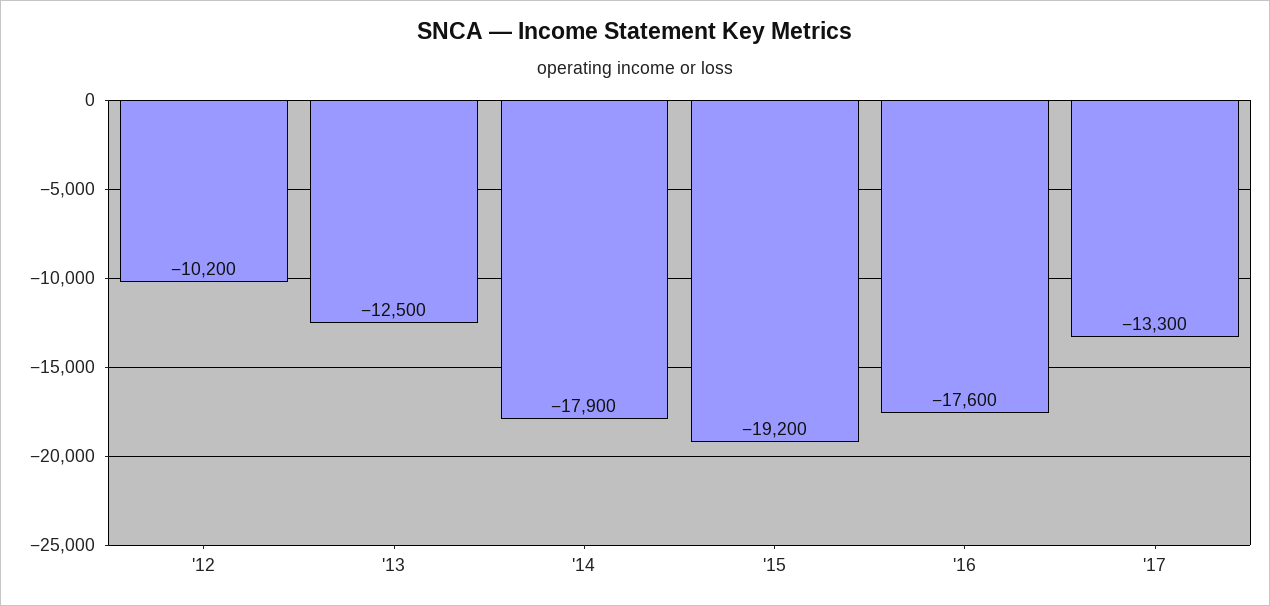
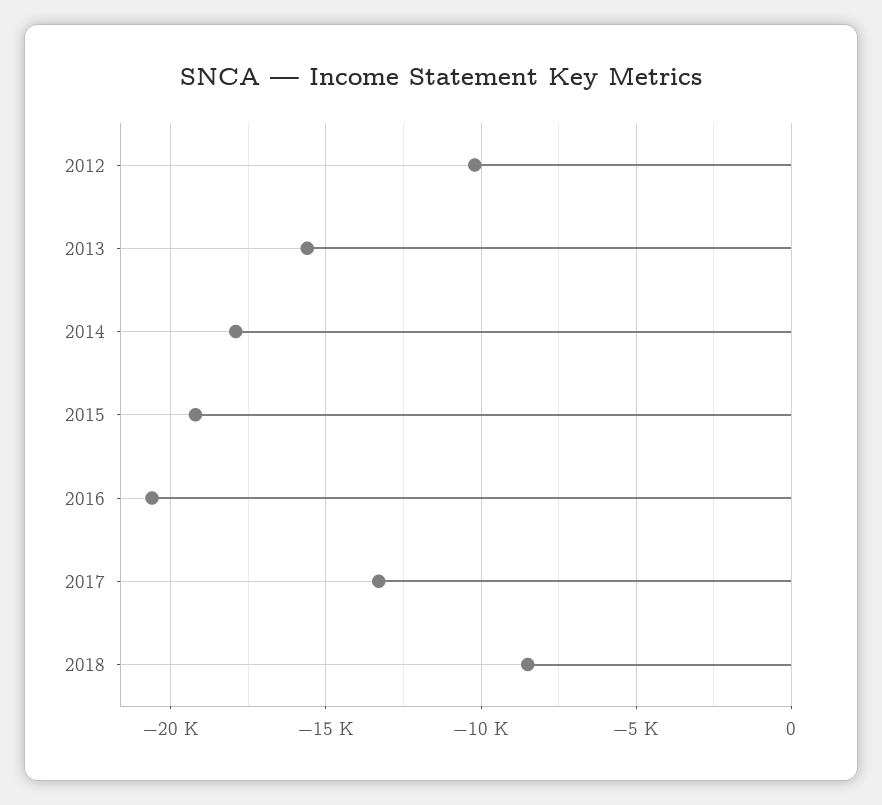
'13: -12500 -> -15500
'16: -17600 -> -20500
2018: none -> -8500

